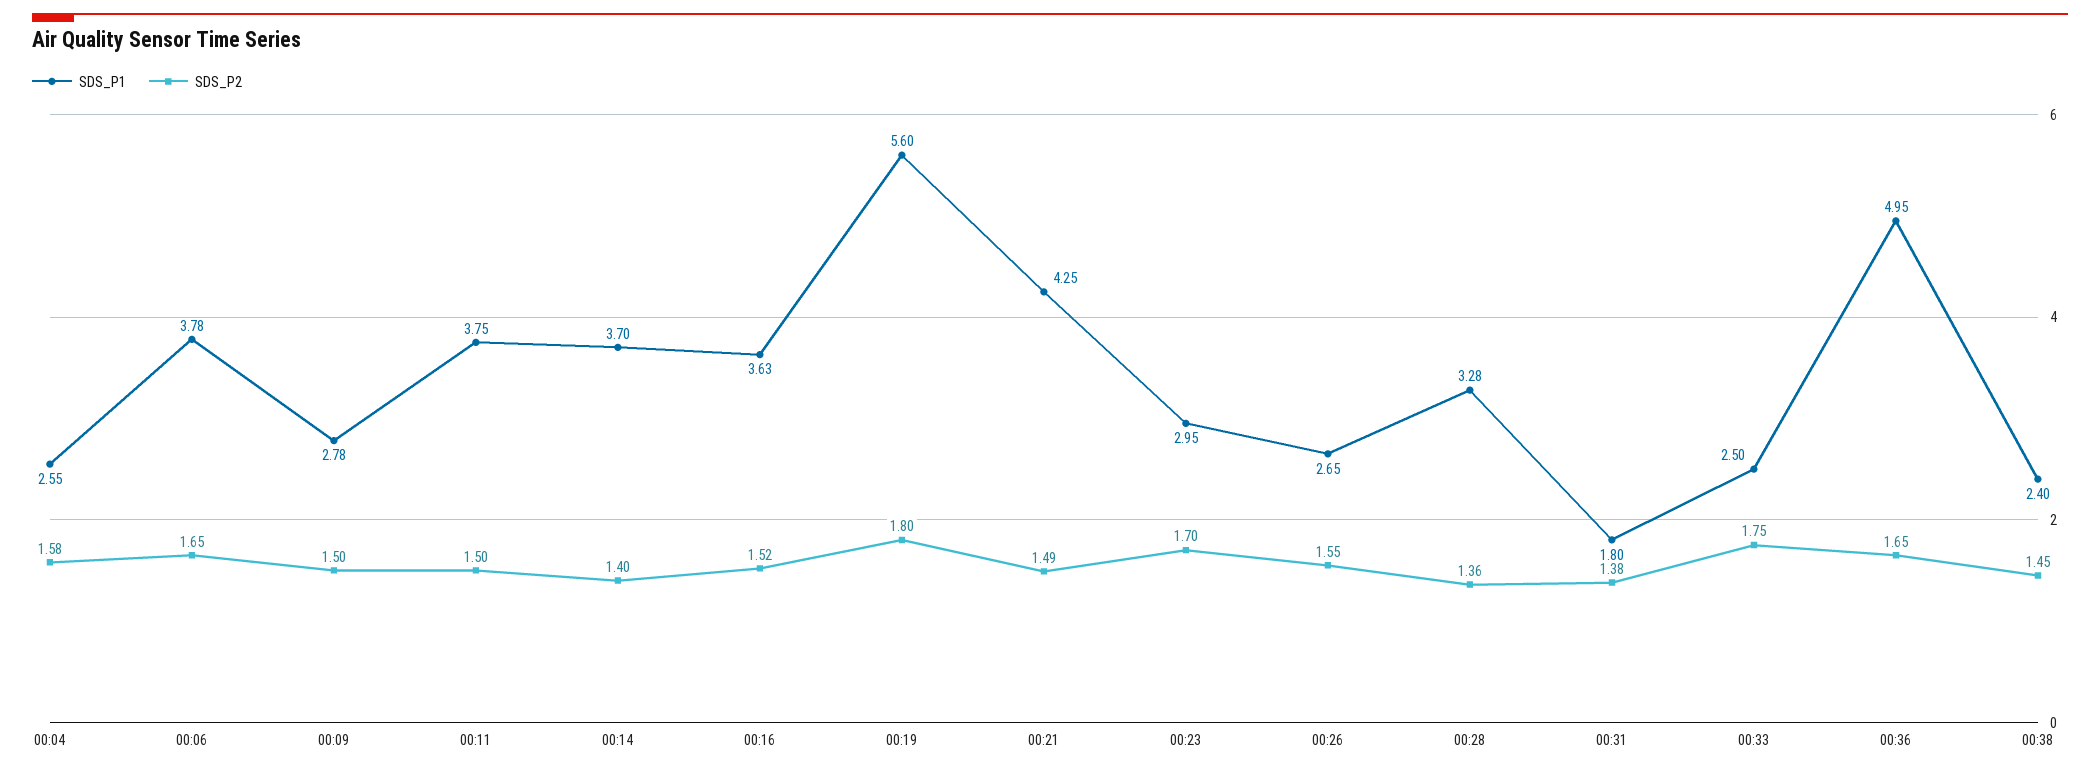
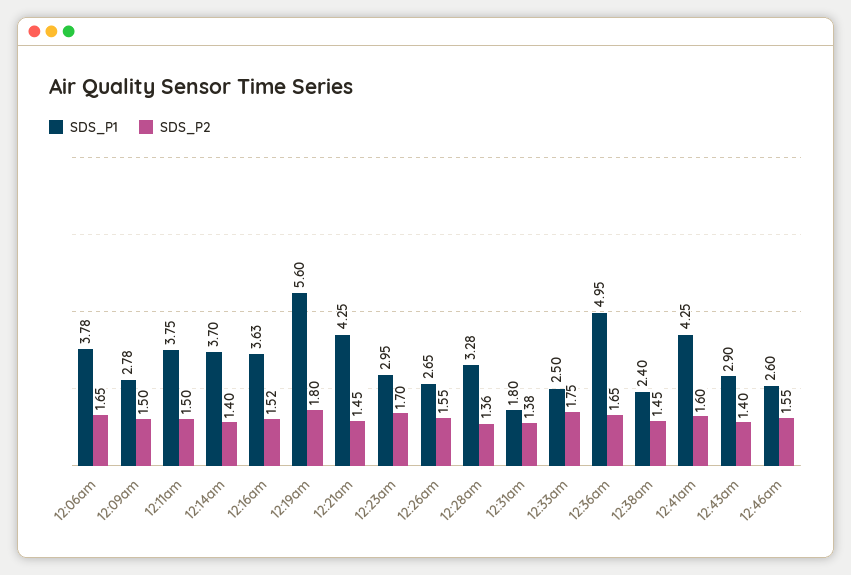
SDS_P1, 00:04: 2.55 -> none
SDS_P2, 00:04: 1.58 -> none
SDS_P2, 00:21: 1.49 -> 1.45
SDS_P1, 12:41am: none -> 4.25
SDS_P2, 12:41am: none -> 1.6
SDS_P1, 12:43am: none -> 2.9
SDS_P2, 12:43am: none -> 1.4
SDS_P1, 12:46am: none -> 2.6
SDS_P2, 12:46am: none -> 1.55

